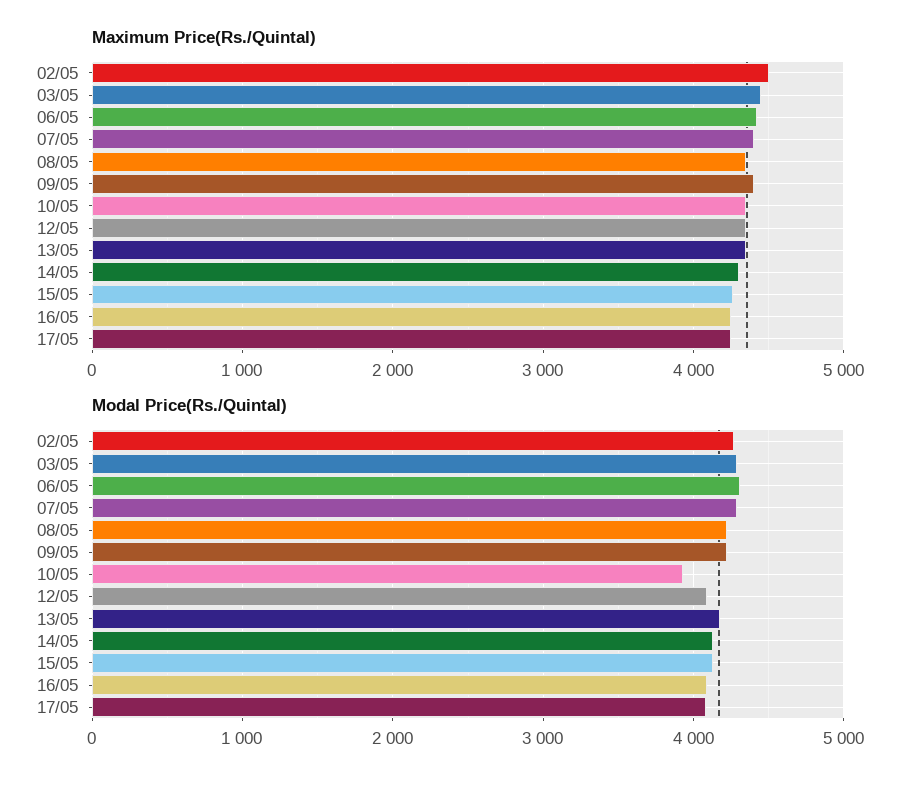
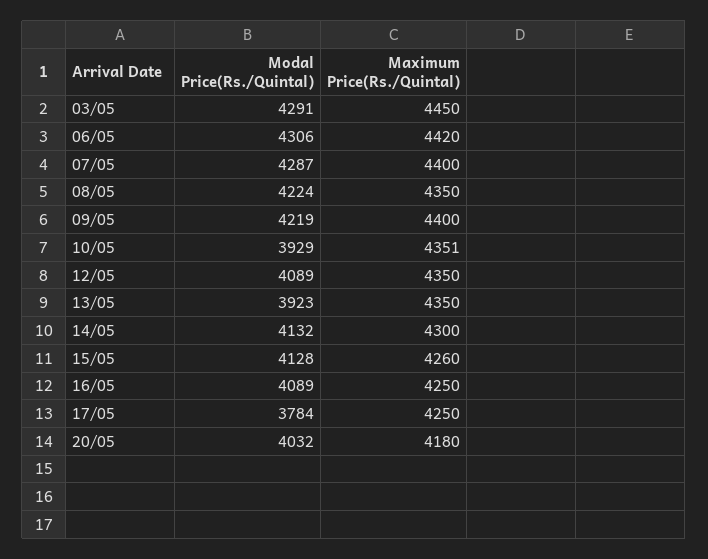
Maximum Price(Rs./Quintal), 02/05: 4500 -> none
Modal Price(Rs./Quintal), 02/05: 4300 -> none
Modal Price(Rs./Quintal), 13/05: 4200 -> 3923
Modal Price(Rs./Quintal), 17/05: 4100 -> 3784
Modal Price(Rs./Quintal), 20/05: none -> 4032
Maximum Price(Rs./Quintal), 20/05: none -> 4180

